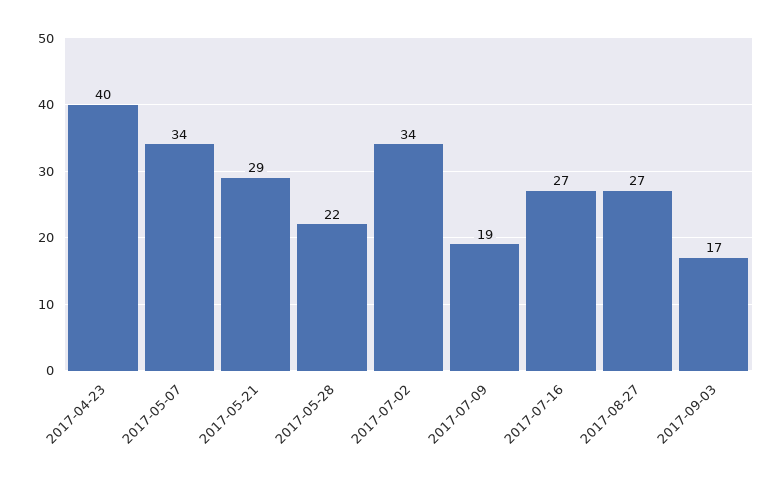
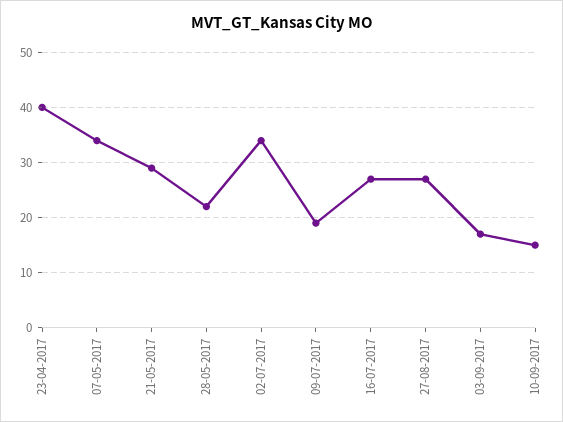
10-09-2017: none -> 15

